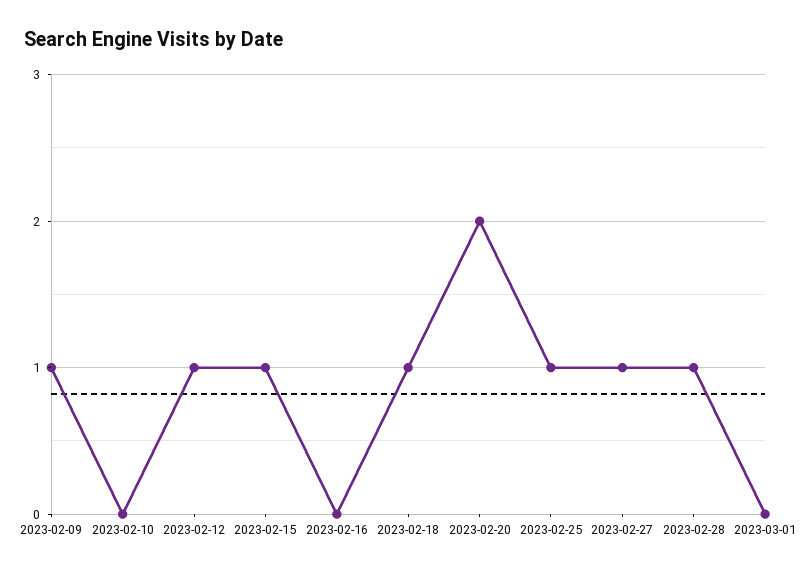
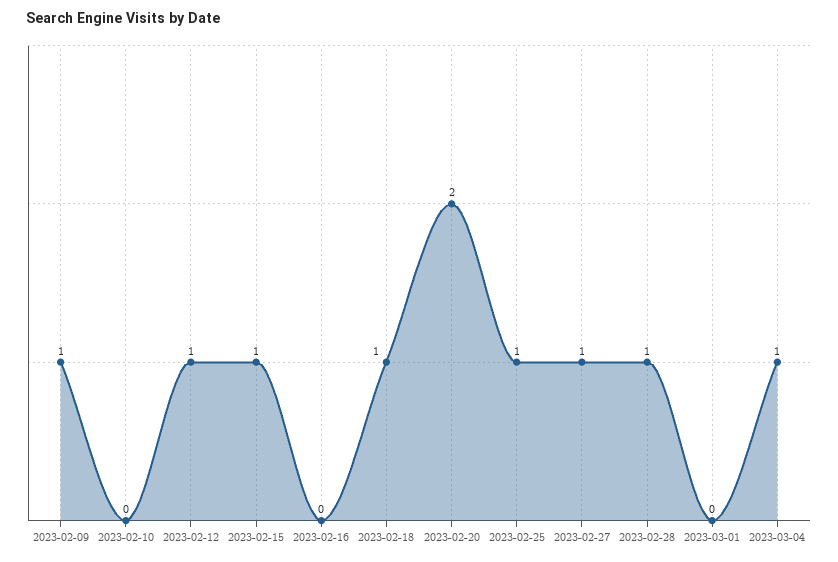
2023-03-04: none -> 1

